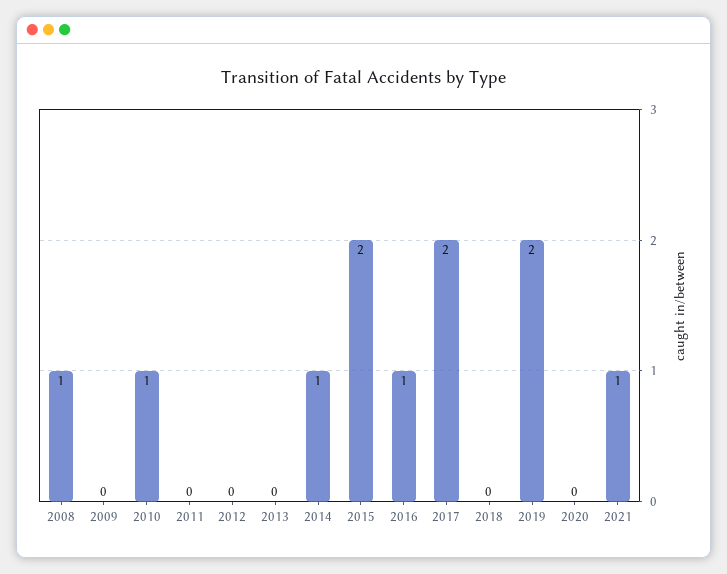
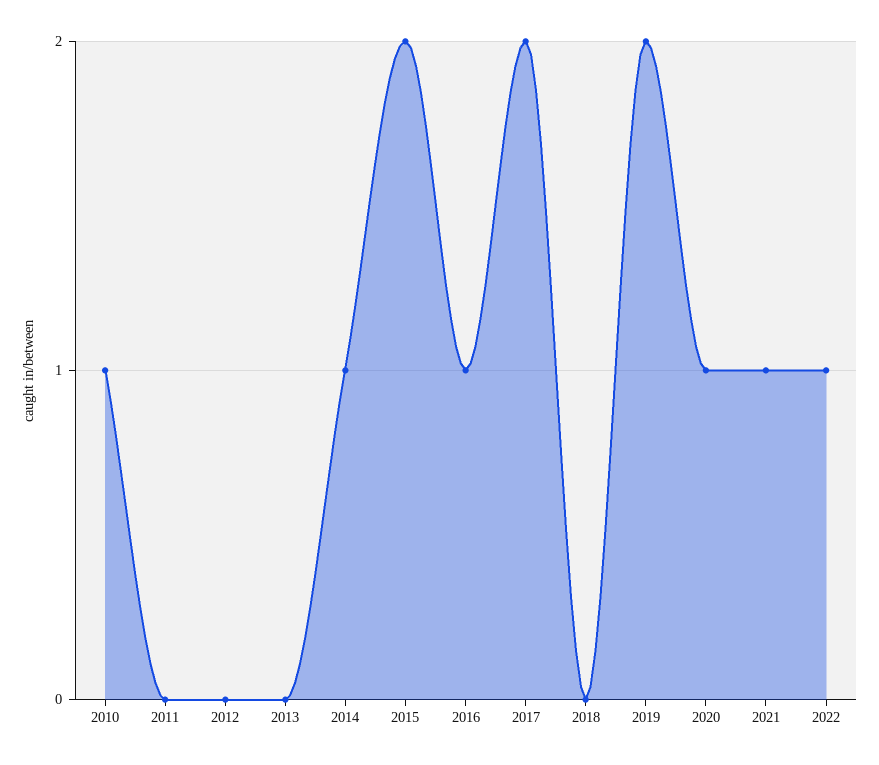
2008: 1 -> none
2009: 0 -> none
2020: 0 -> 1
2022: none -> 1

